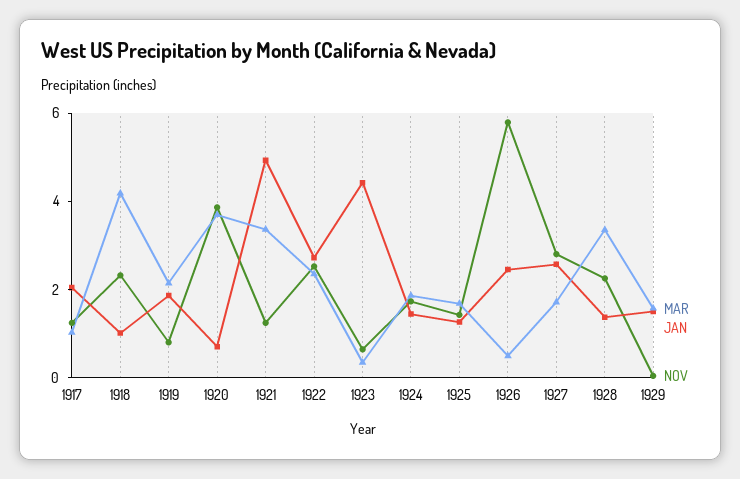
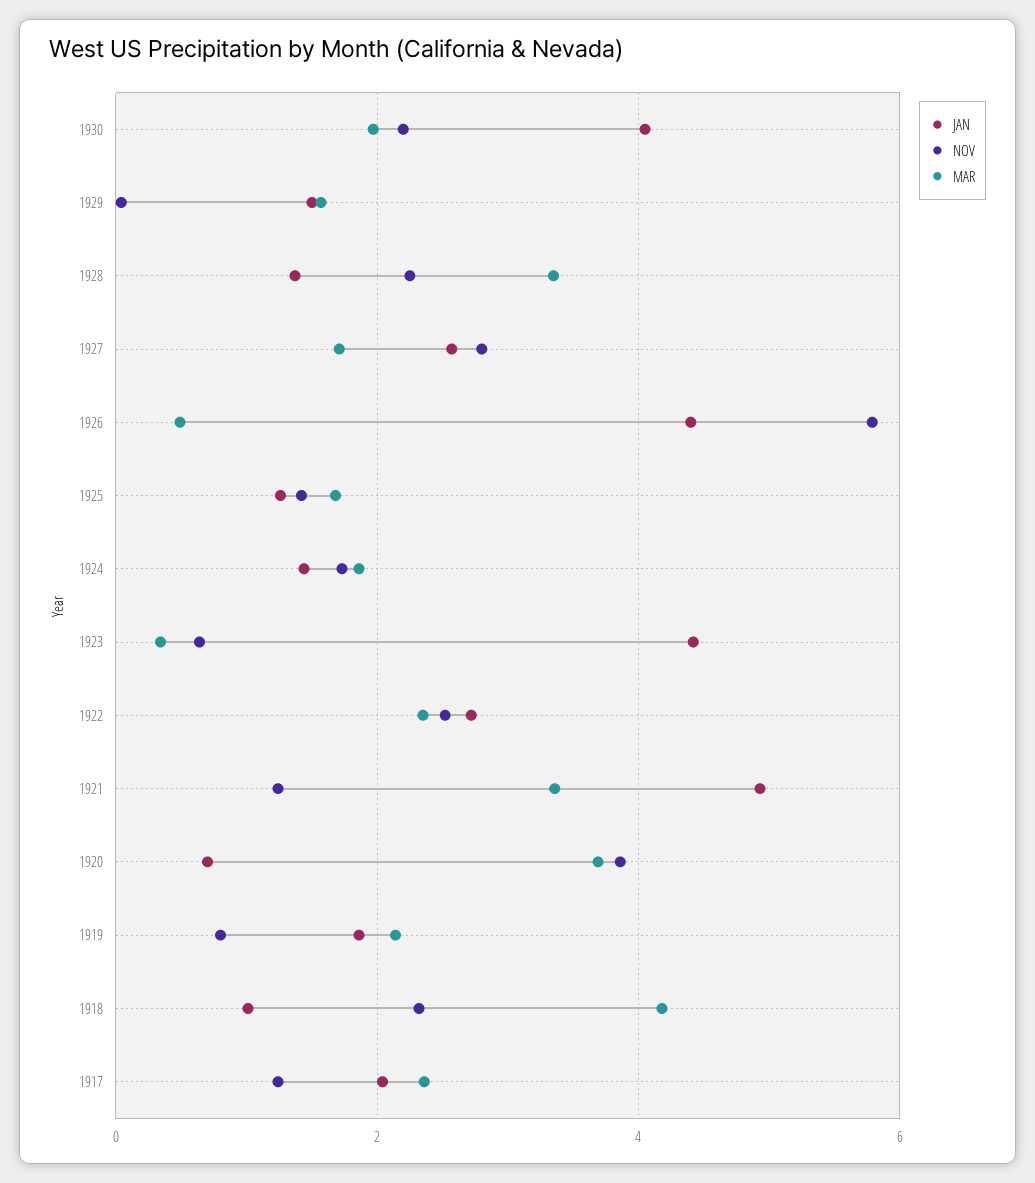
MAR, 1917: 1 -> 2.4
JAN, 1926: 2.5 -> 4.4
JAN, 1930: none -> 4
NOV, 1930: none -> 2.2
MAR, 1930: none -> 2

